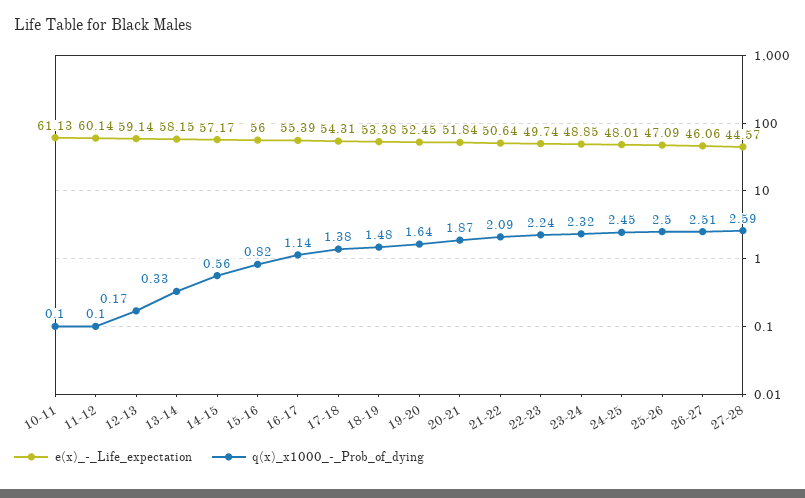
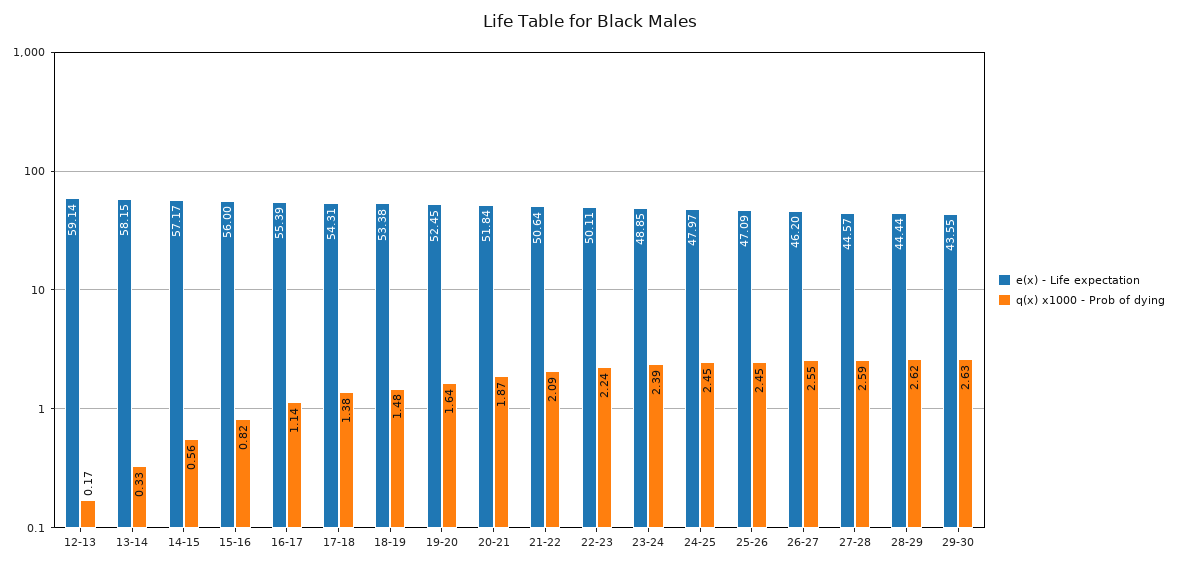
e(x)_-_Life_expectation, 10-11: 61.13 -> none
q(x)_x1000_-_Prob_of_dying, 10-11: 0.1 -> none
e(x)_-_Life_expectation, 11-12: 60.14 -> none
q(x)_x1000_-_Prob_of_dying, 11-12: 0.1 -> none
e(x)_-_Life_expectation, 22-23: 49.74 -> 50.11
q(x)_x1000_-_Prob_of_dying, 23-24: 2.32 -> 2.39
e(x)_-_Life_expectation, 24-25: 48.01 -> 47.97
q(x)_x1000_-_Prob_of_dying, 25-26: 2.5 -> 2.45
e(x)_-_Life_expectation, 26-27: 46.06 -> 46.2
q(x)_x1000_-_Prob_of_dying, 26-27: 2.51 -> 2.55
e(x)_-_Life_expectation, 28-29: none -> 44.44
q(x)_x1000_-_Prob_of_dying, 28-29: none -> 2.62
e(x)_-_Life_expectation, 29-30: none -> 43.55
q(x)_x1000_-_Prob_of_dying, 29-30: none -> 2.63

